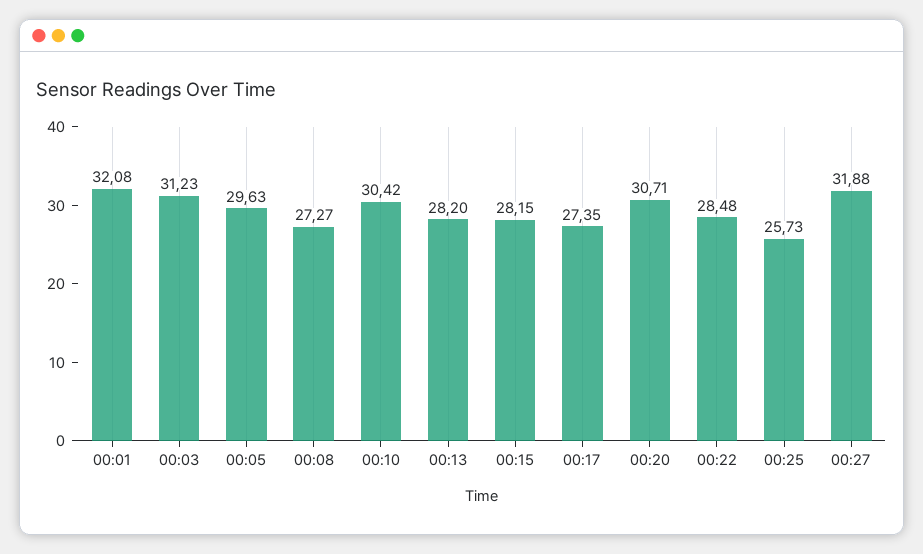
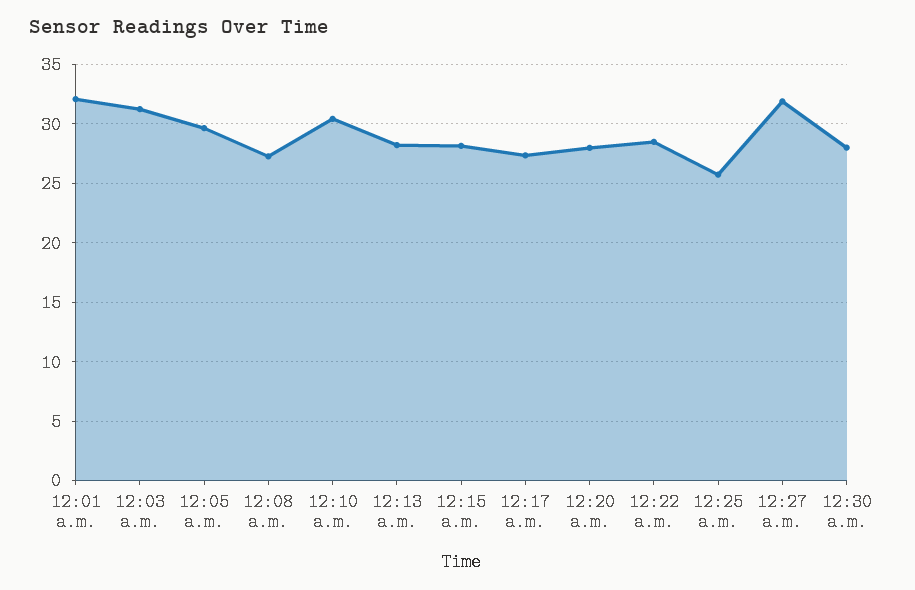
00:20: 30.71 -> 28
12:30 a.m.: none -> 28

